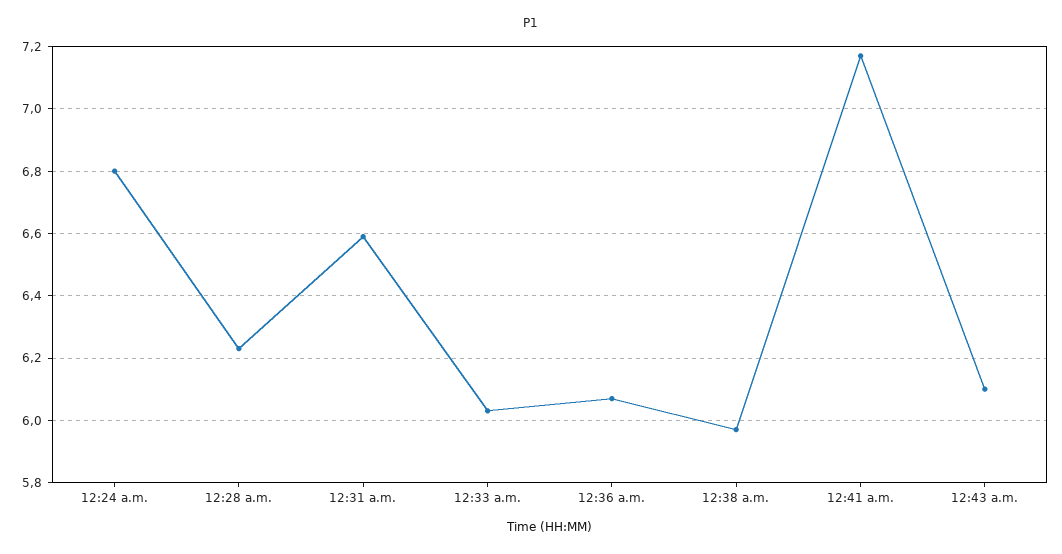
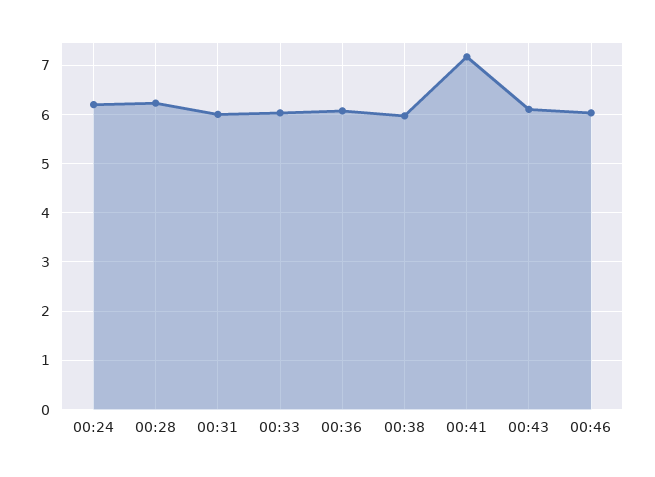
12:24 a.m.: 6.8 -> 6.2
12:31 a.m.: 6.6 -> 6
00:46: none -> 6

